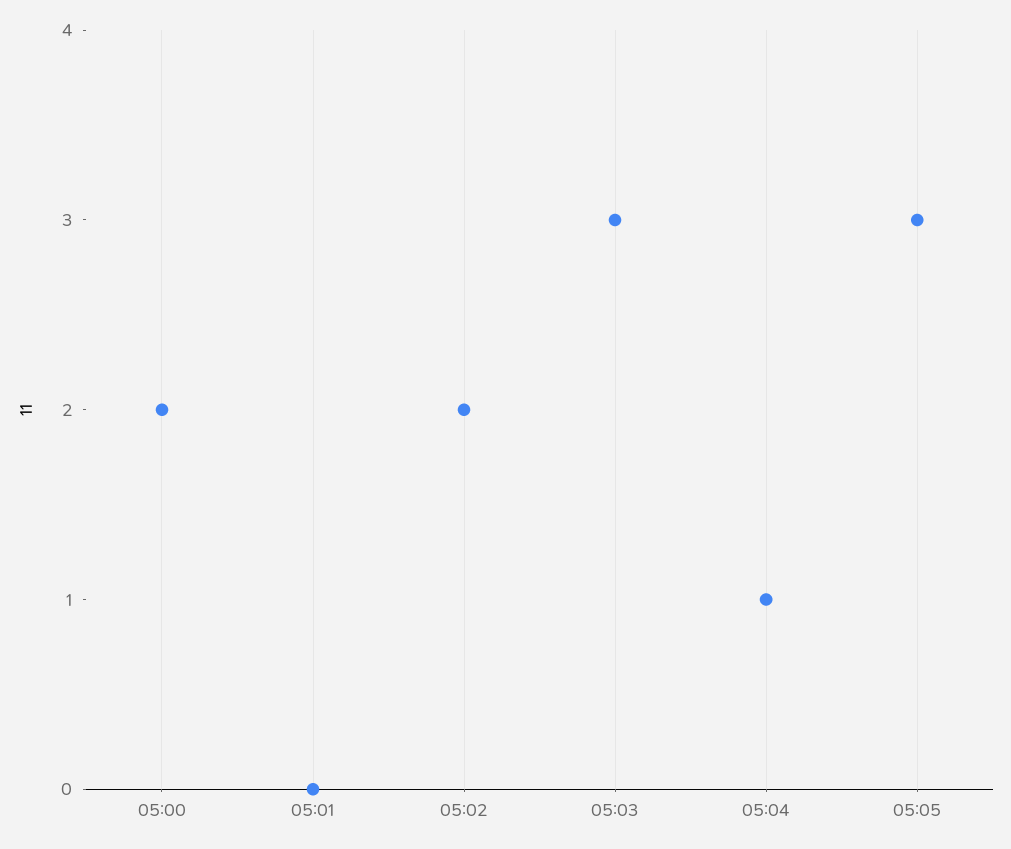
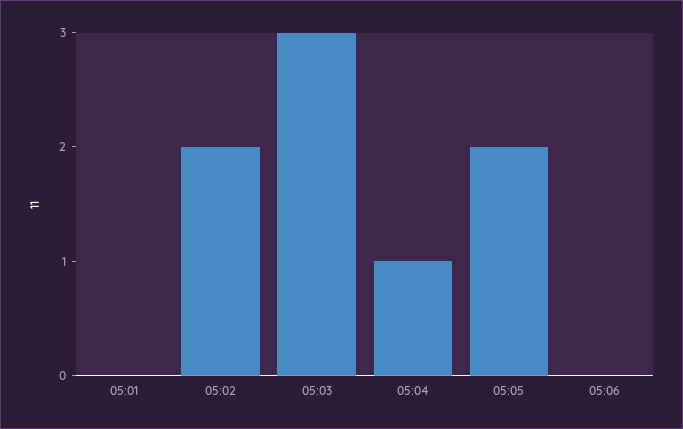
05:00: 2 -> none
05:05: 3 -> 2
05:06: none -> 0

